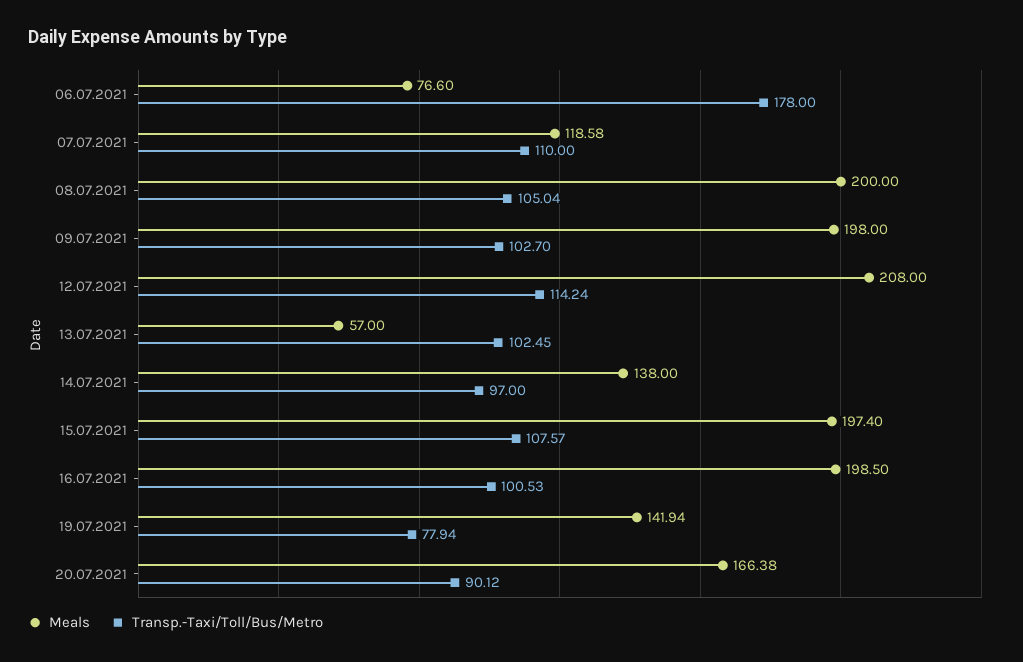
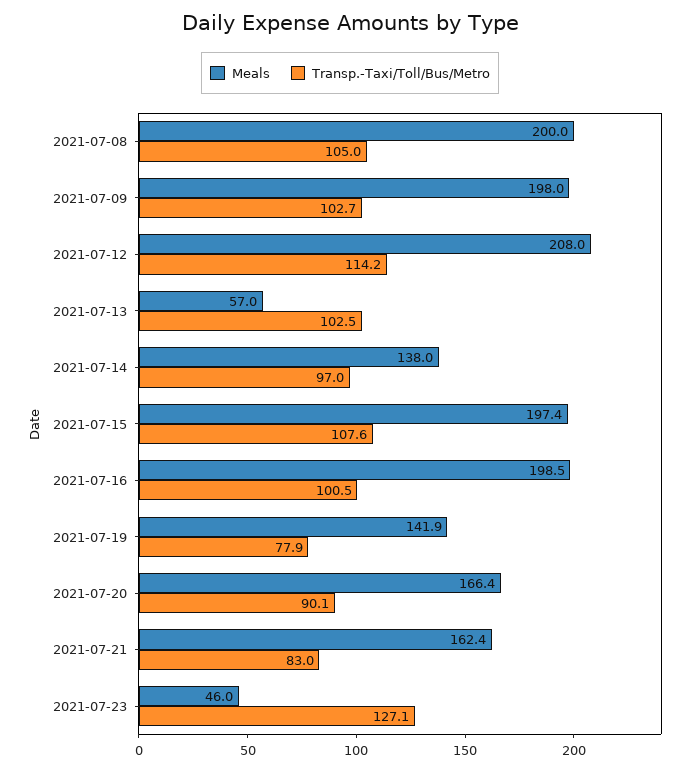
Meals, 06.07.2021: 76.6 -> none
Transp.-Taxi/Toll/Bus/Metro, 06.07.2021: 178 -> none
Meals, 07.07.2021: 118.58 -> none
Transp.-Taxi/Toll/Bus/Metro, 07.07.2021: 110 -> none
Meals, 2021-07-21: none -> 162.4
Transp.-Taxi/Toll/Bus/Metro, 2021-07-21: none -> 83
Meals, 2021-07-23: none -> 46
Transp.-Taxi/Toll/Bus/Metro, 2021-07-23: none -> 127.1

